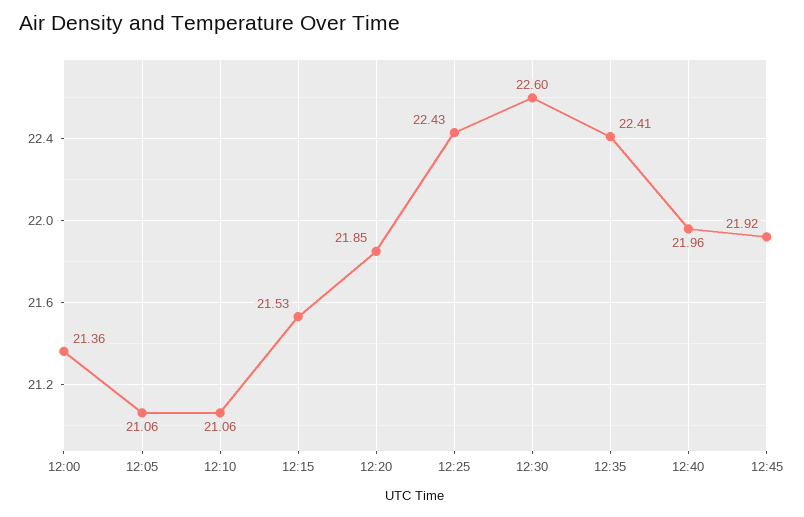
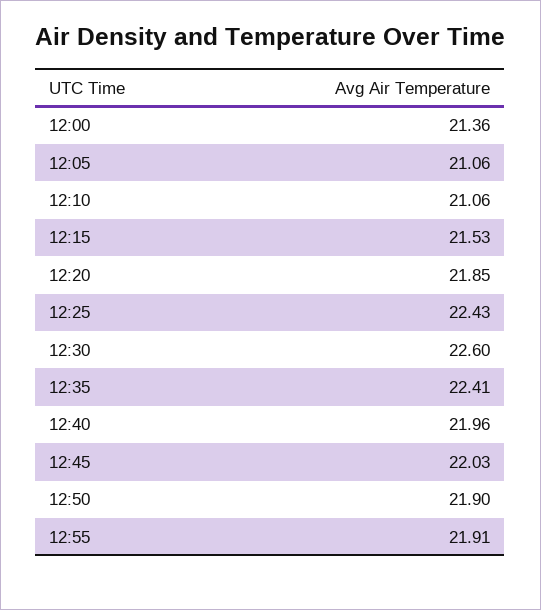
12:45: 21.92 -> 22.03
12:50: none -> 21.9
12:55: none -> 21.91

